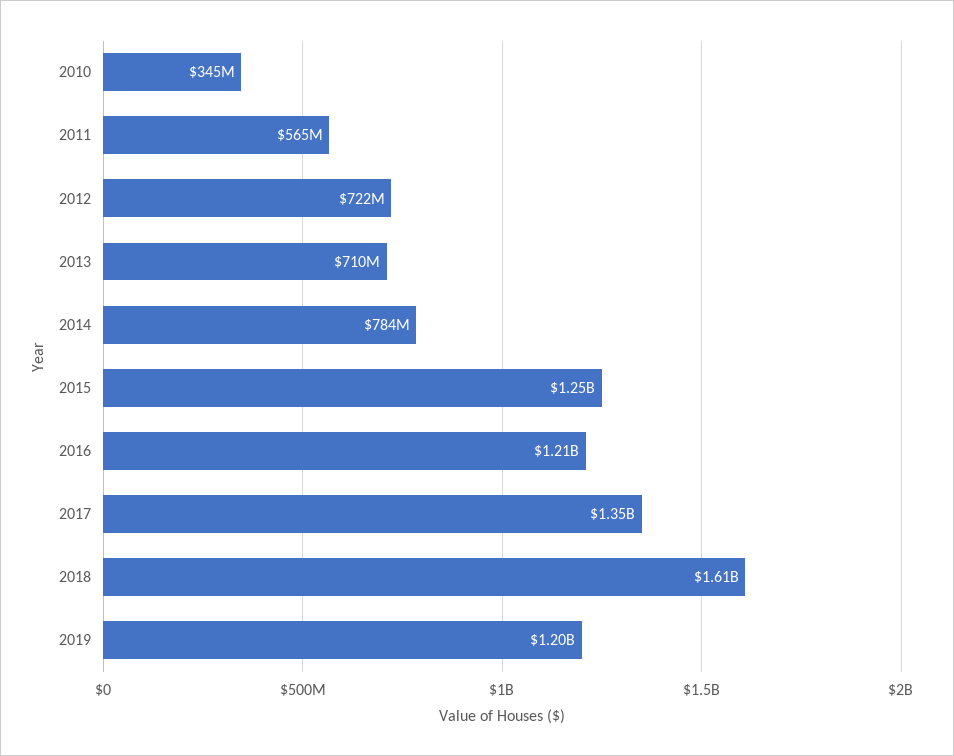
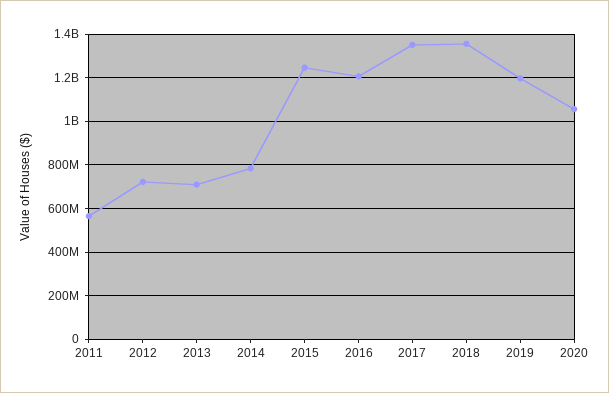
2010: 345000000 -> none
2018: 1610000000 -> 1350000000
2020: none -> 1050000000

